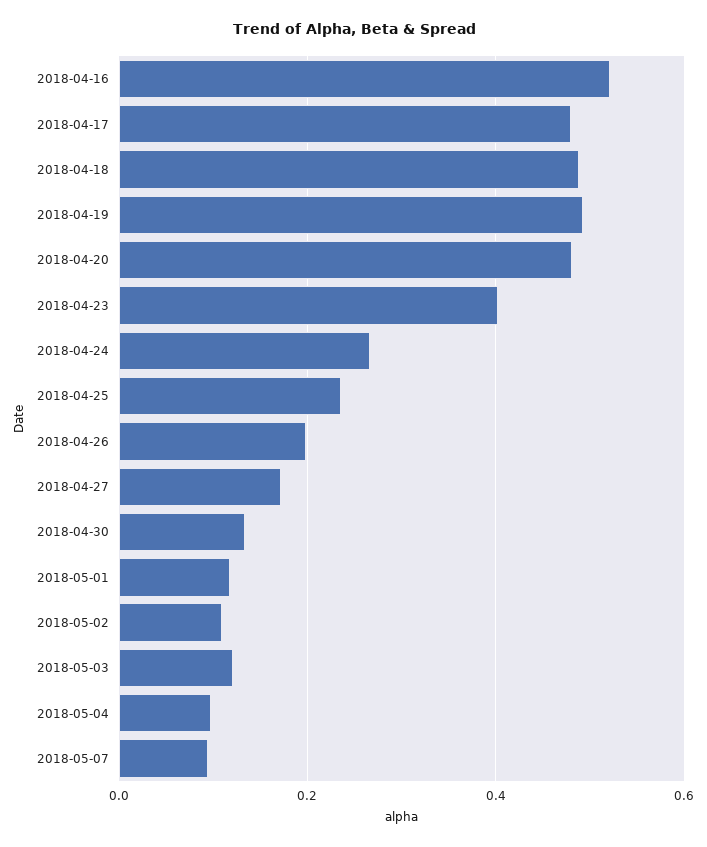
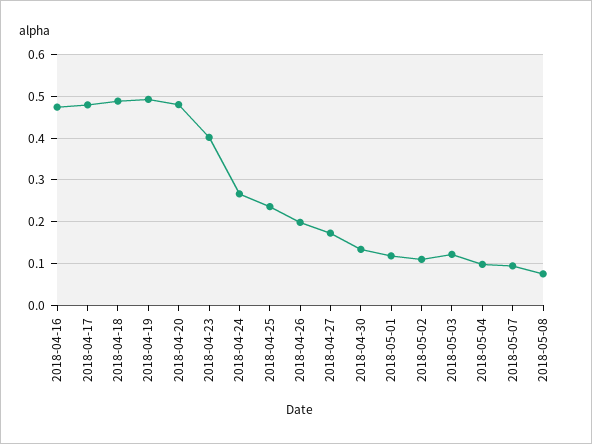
2018-04-16: 0.52 -> 0.48
2018-05-08: none -> 0.08

